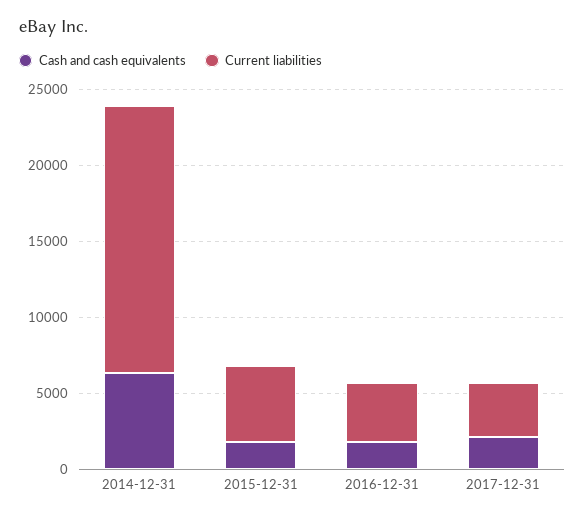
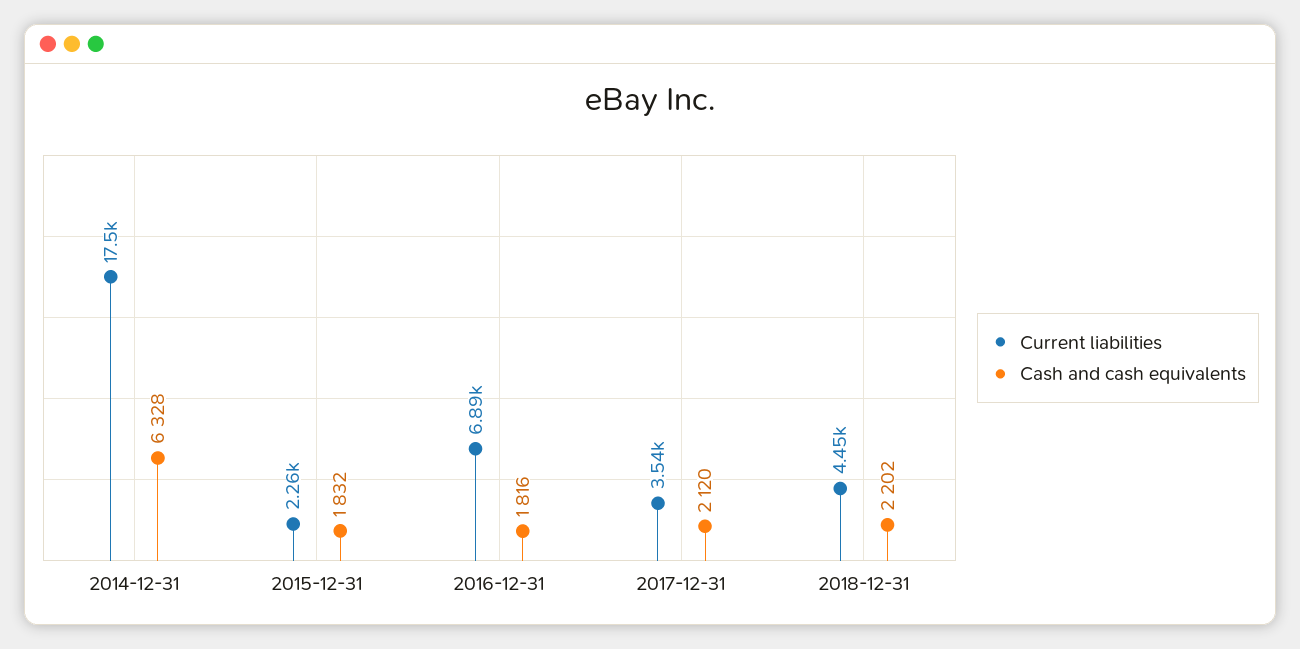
Current liabilities, 2015-12-31: 5000 -> 2260
Current liabilities, 2016-12-31: 4000 -> 6890
Current liabilities, 2018-12-31: none -> 4450
Cash and cash equivalents, 2018-12-31: none -> 2202

